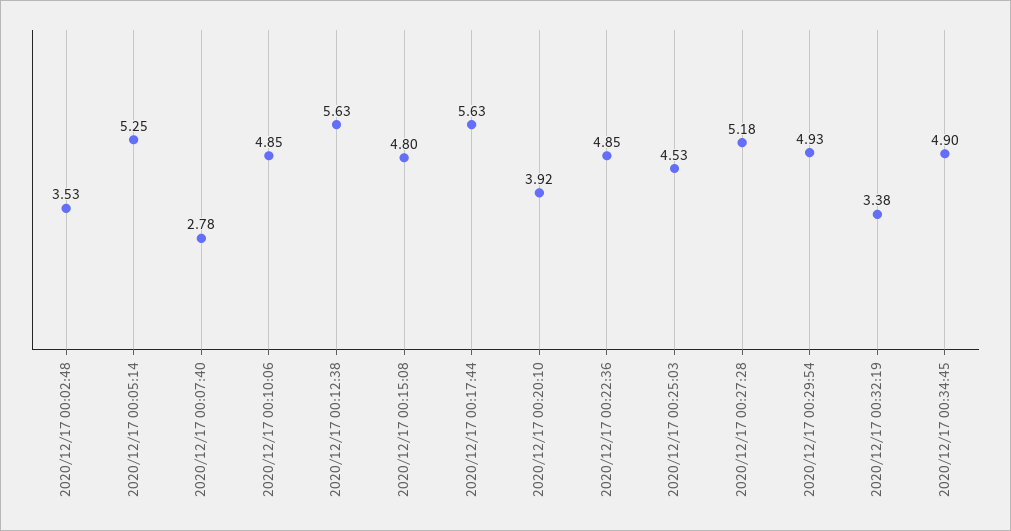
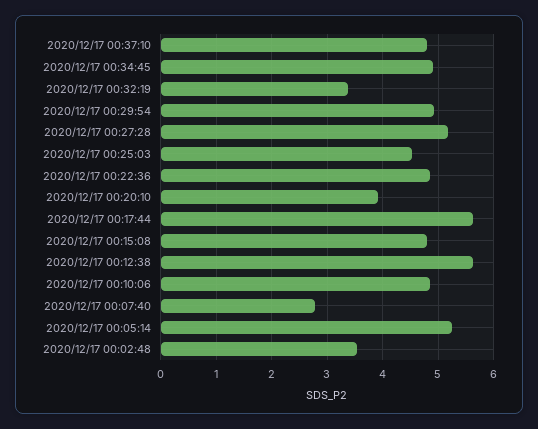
2020/12/17 00:37:10: none -> 4.8

